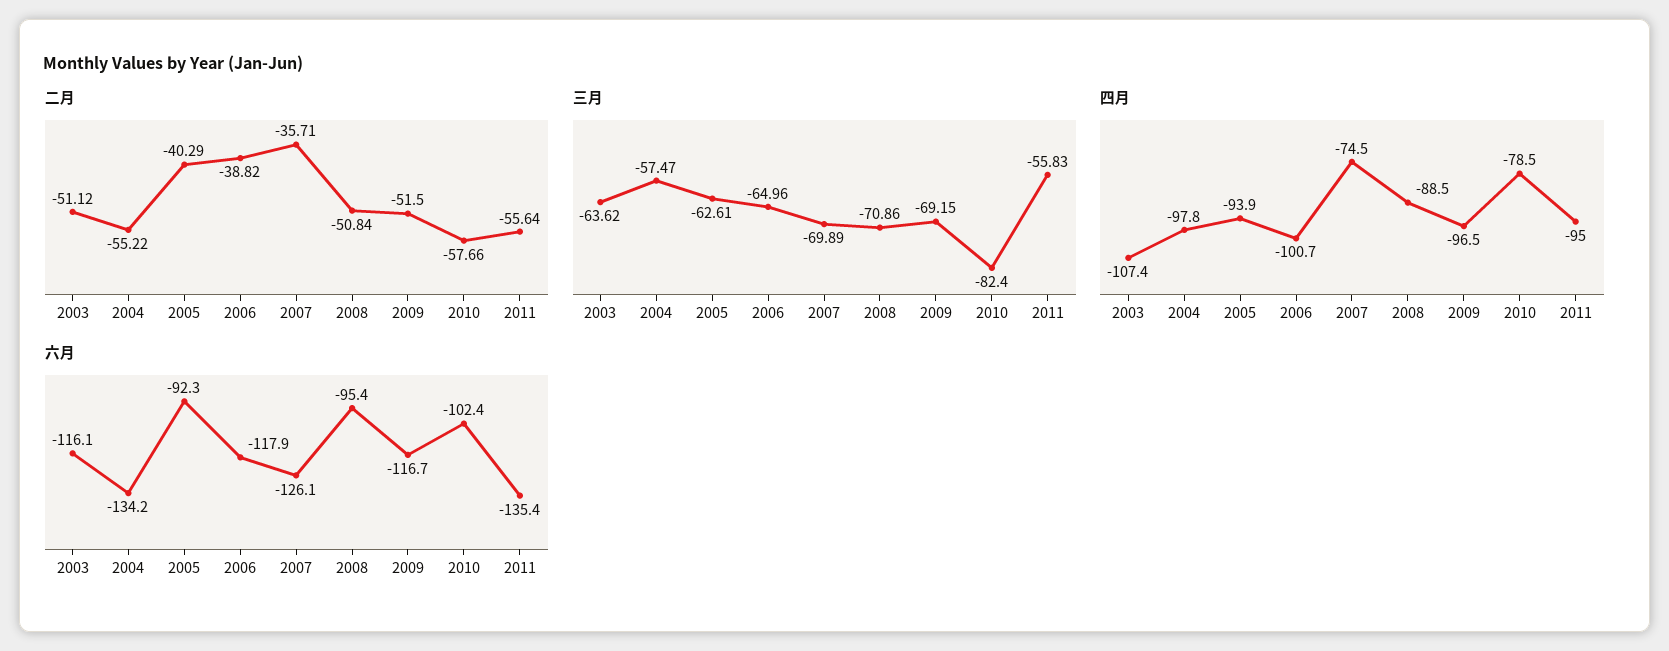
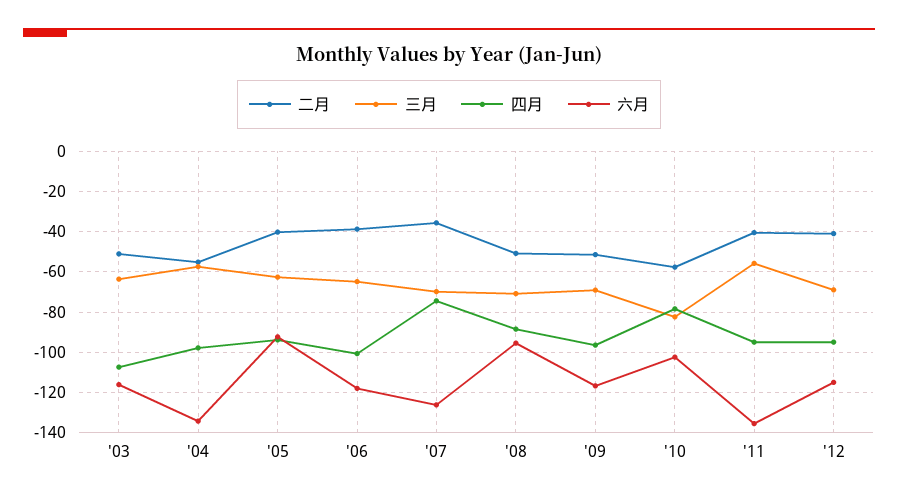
二月, 2011: -55.64 -> -40
二月, '12: none -> -40
三月, '12: none -> -70
四月, '12: none -> -95
六月, '12: none -> -115

